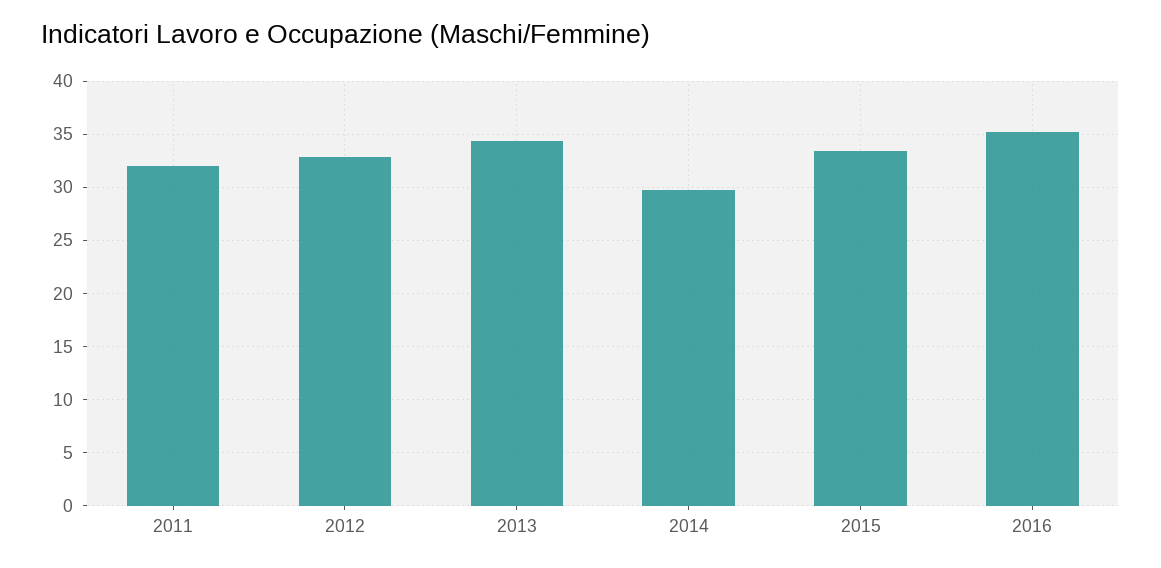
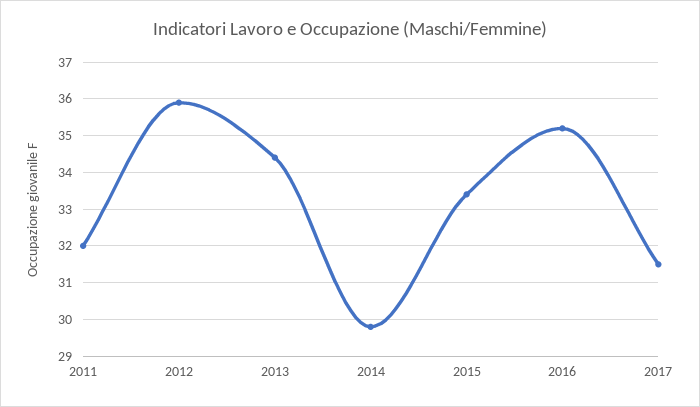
2012: 33 -> 36
2017: none -> 31.5

